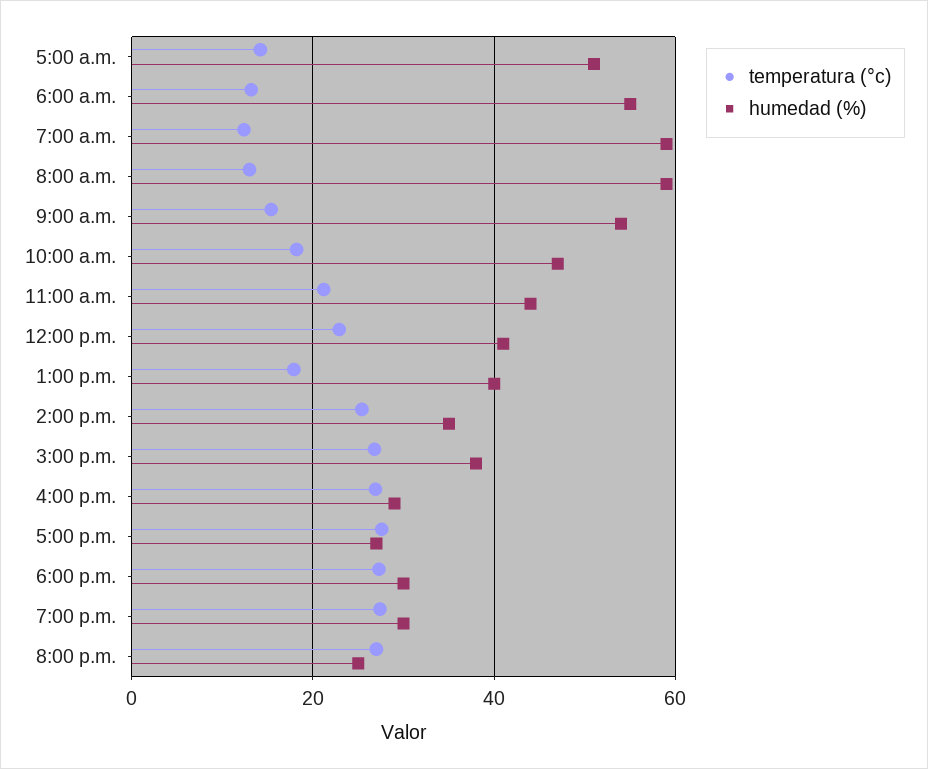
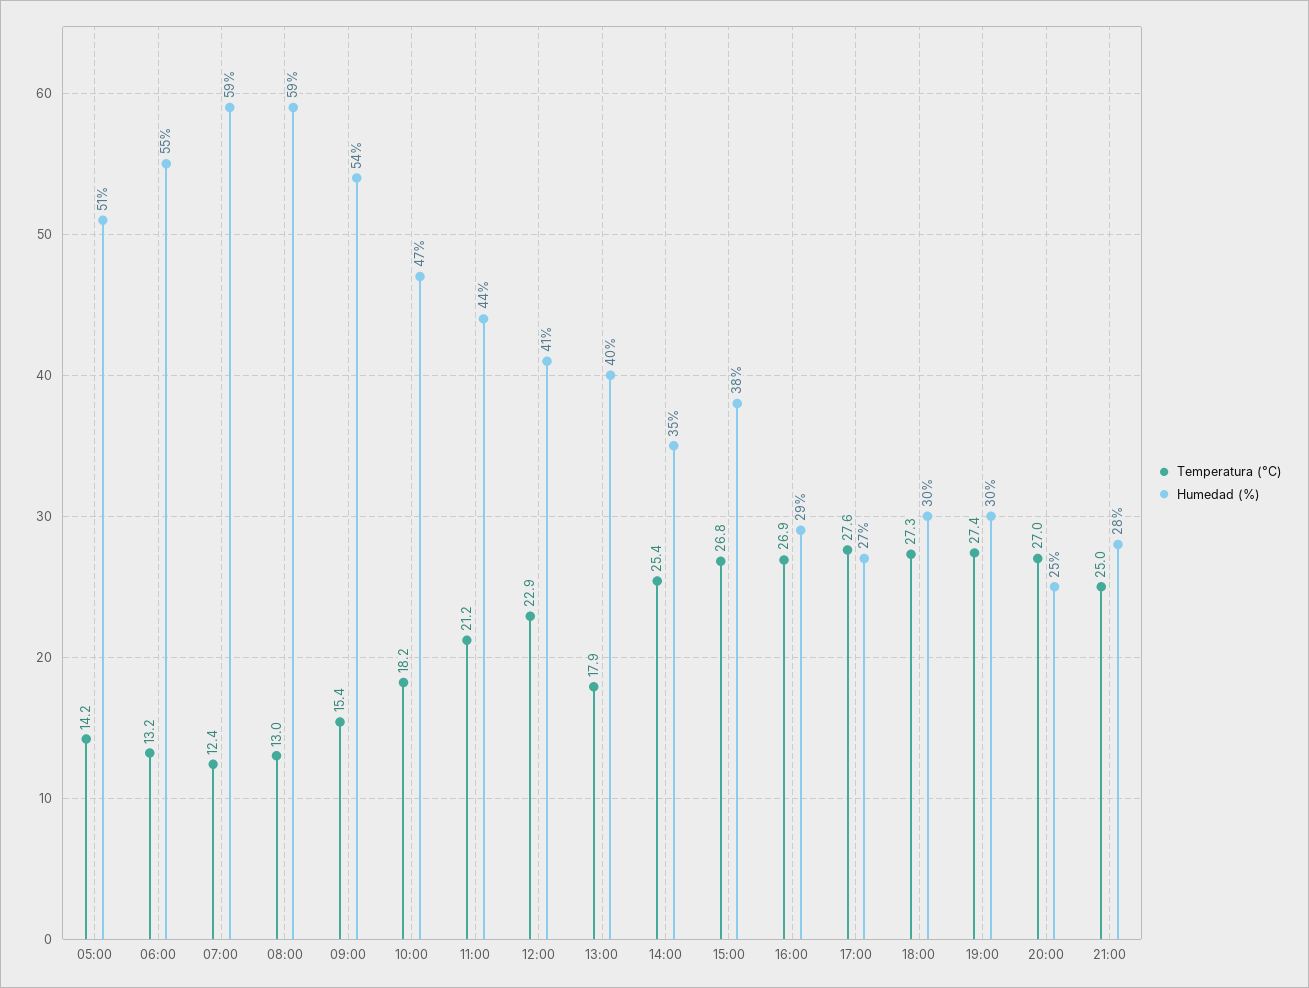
temperatura (°c), 21:00: none -> 25
humedad (%), 21:00: none -> 28

